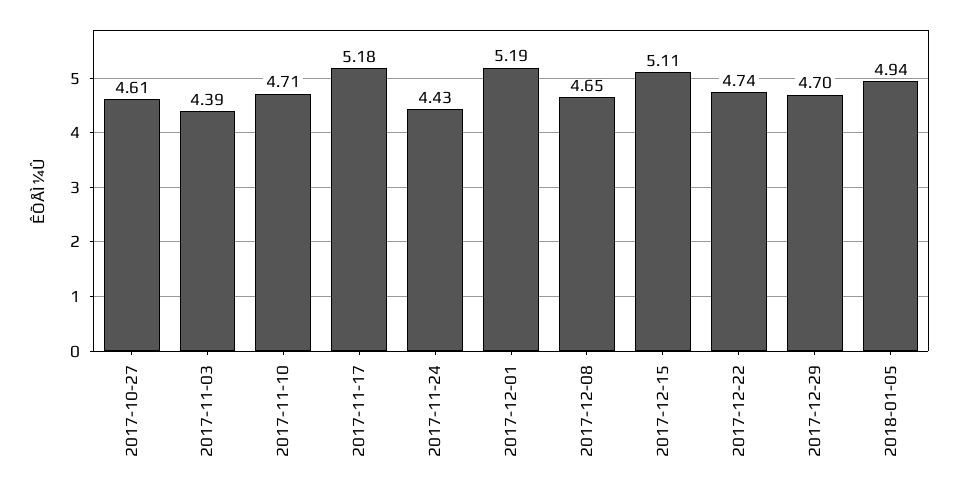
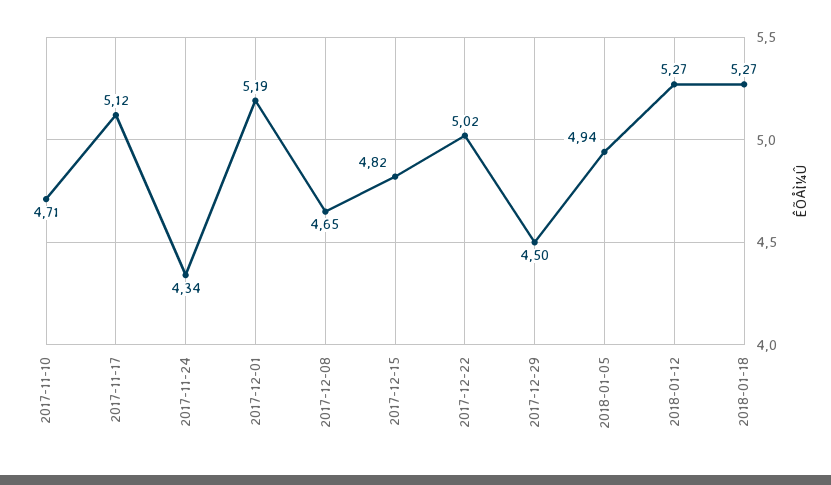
2017-10-27: 4.61 -> none
2017-11-03: 4.39 -> none
2017-11-17: 5.18 -> 5.12
2017-11-24: 4.43 -> 4.34
2017-12-15: 5.11 -> 4.82
2017-12-22: 4.74 -> 5.02
2017-12-29: 4.7 -> 4.5
2018-01-12: none -> 5.27
2018-01-18: none -> 5.27

